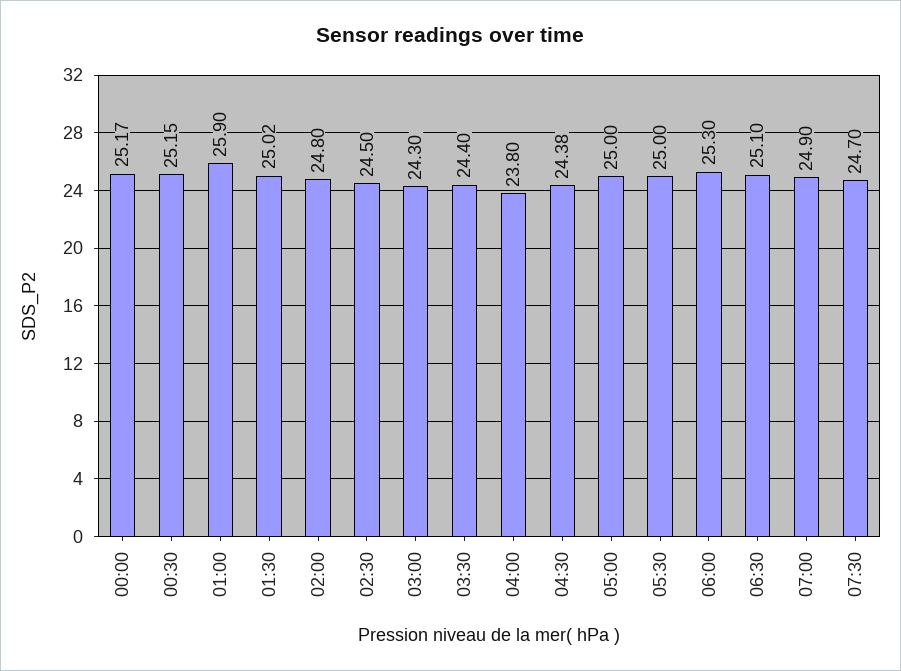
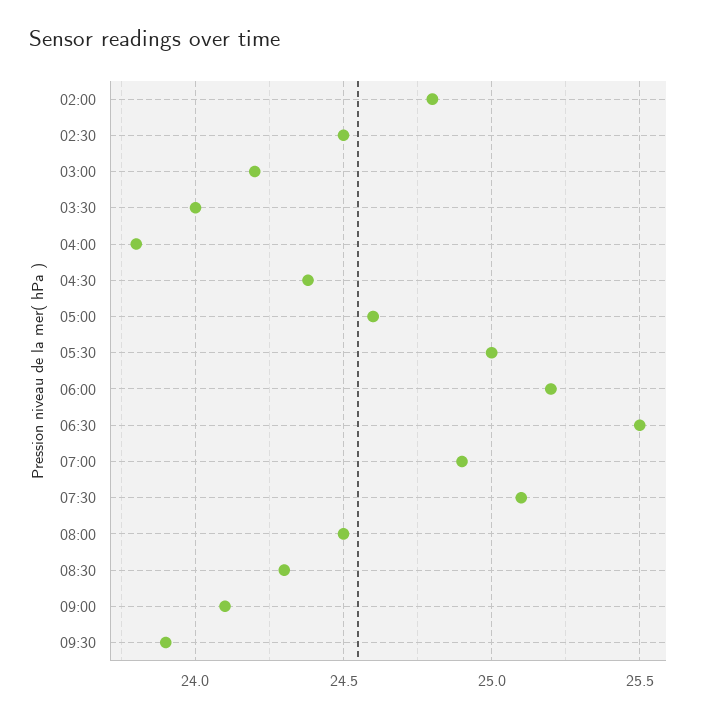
00:00: 25.17 -> none
00:30: 25.15 -> none
01:00: 25.9 -> none
01:30: 25.02 -> none
03:00: 24.3 -> 24.2
03:30: 24.4 -> 24
05:00: 25 -> 24.6
06:00: 25.3 -> 25.2
06:30: 25.1 -> 25.5
07:30: 24.7 -> 25.1
08:00: none -> 24.5
08:30: none -> 24.3
09:00: none -> 24.1
09:30: none -> 23.9

